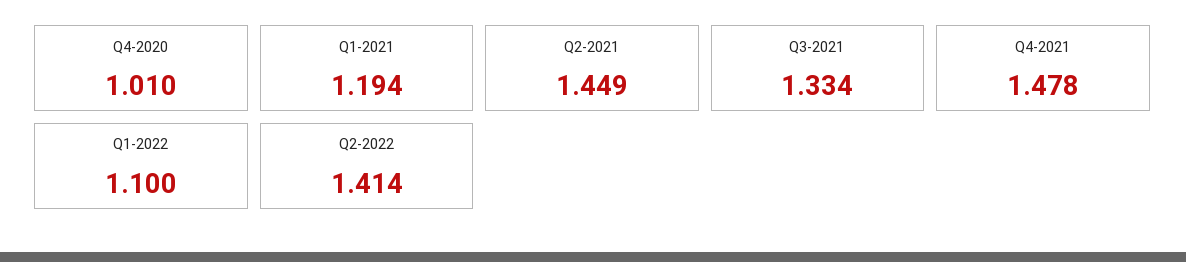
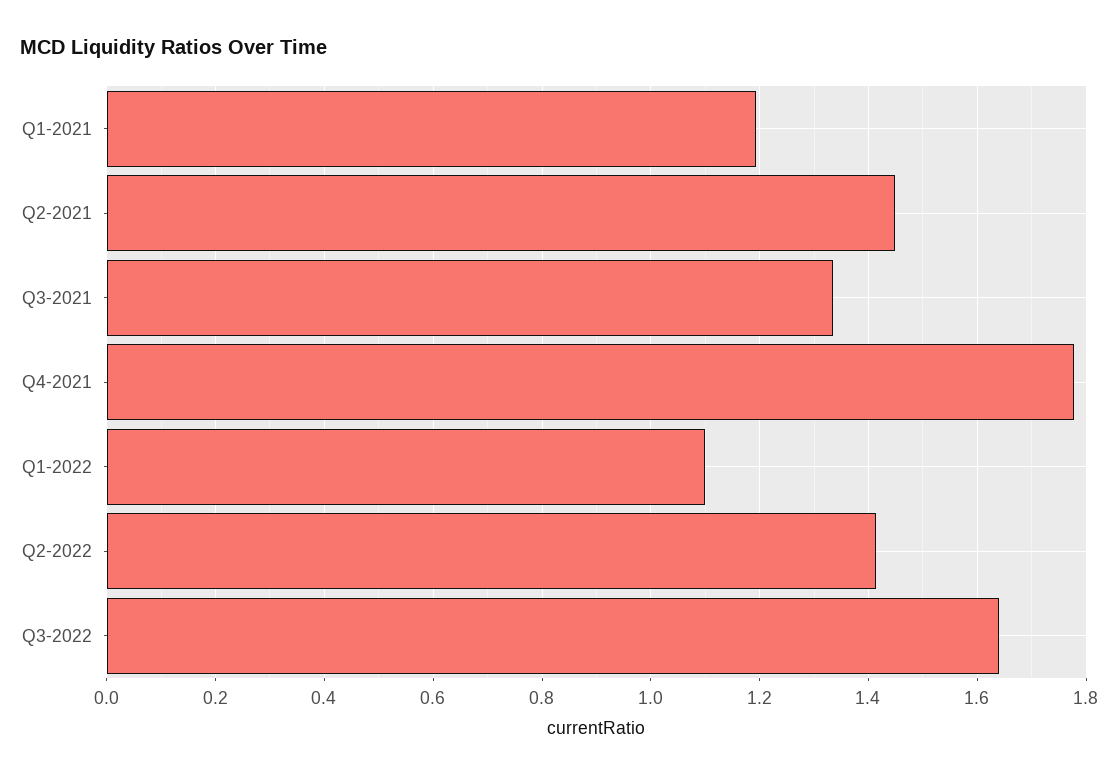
Q4-2020: 1.01 -> none
Q4-2021: 1.478 -> 1.78
Q3-2022: none -> 1.64

